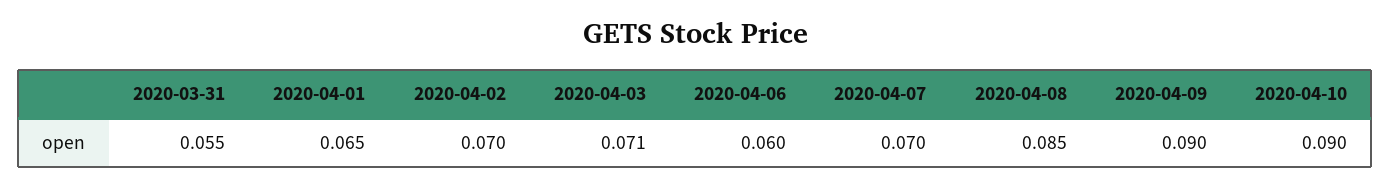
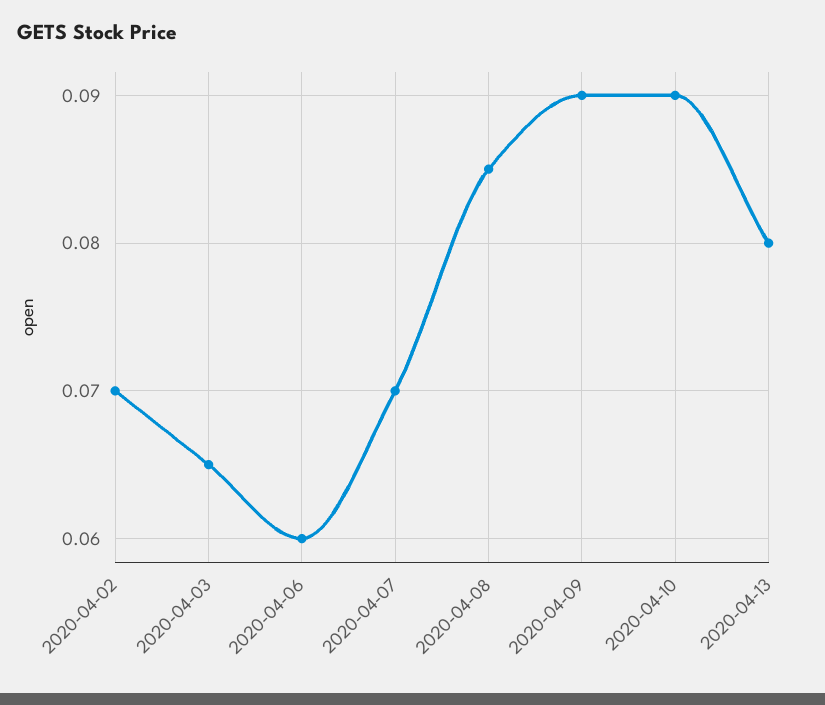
2020-03-31: 0.055 -> none
2020-04-01: 0.065 -> none
2020-04-03: 0.071 -> 0.065
2020-04-13: none -> 0.08

